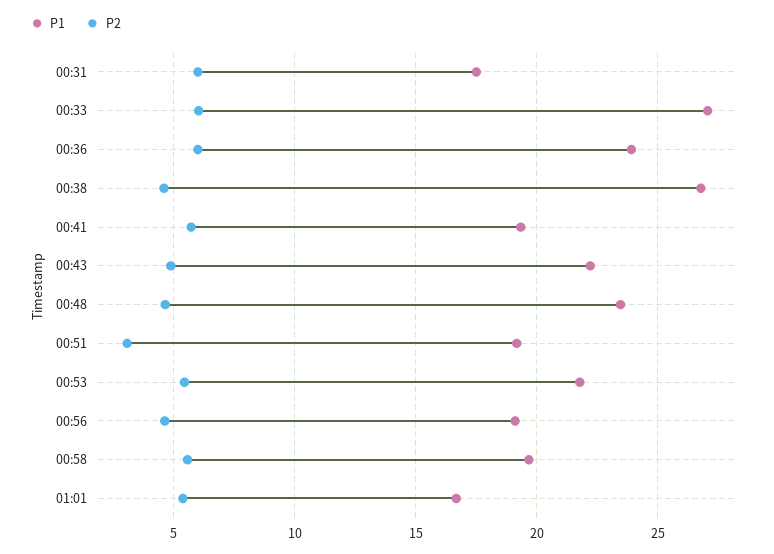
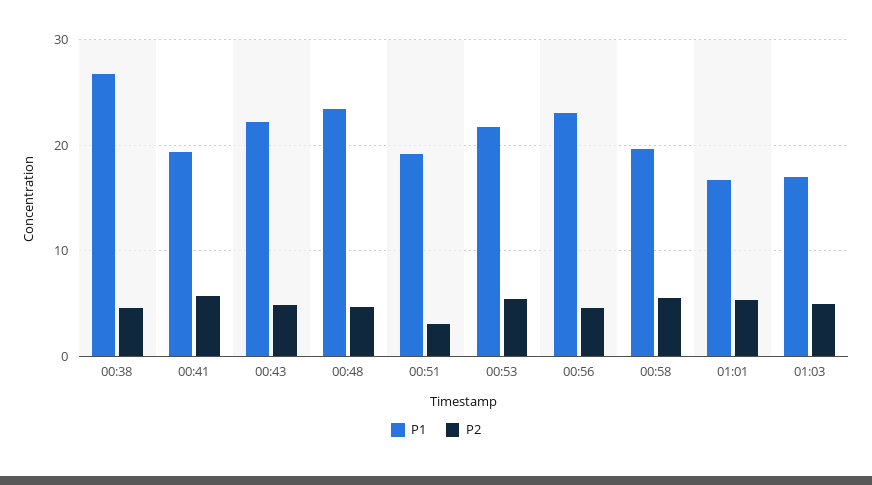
P1, 00:31: 17.5 -> none
P2, 00:31: 6 -> none
P1, 00:33: 27 -> none
P2, 00:33: 6 -> none
P1, 00:36: 24 -> none
P2, 00:36: 6 -> none
P1, 00:56: 19 -> 23
P1, 01:03: none -> 17
P2, 01:03: none -> 5

